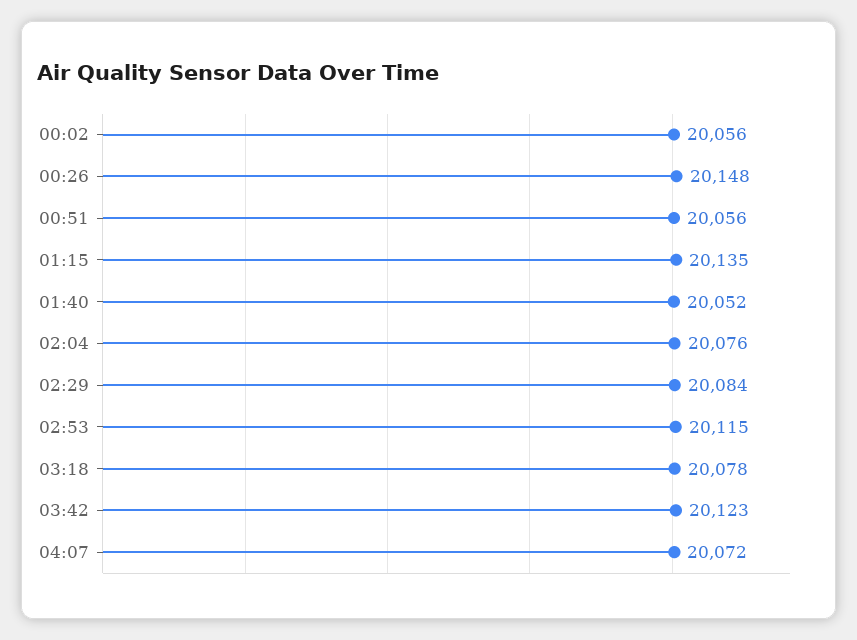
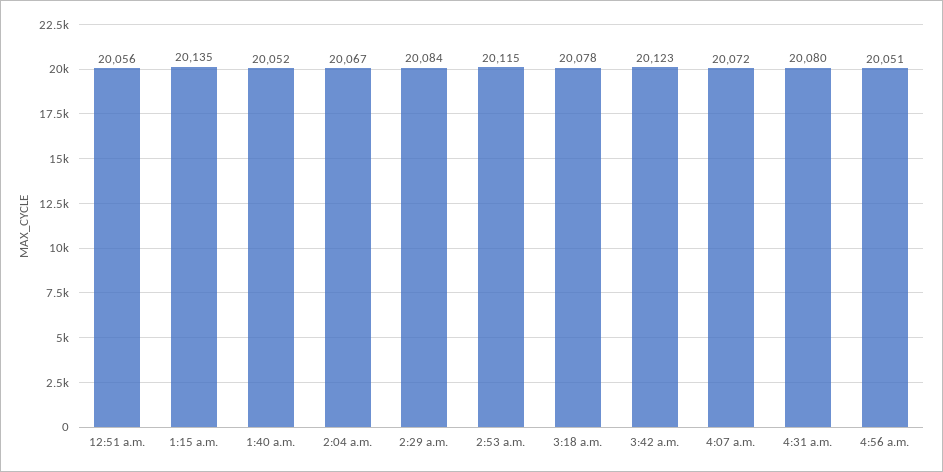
00:02: 20056 -> none
00:26: 20148 -> none
02:04: 20076 -> 20067
4:31 a.m.: none -> 20080
4:56 a.m.: none -> 20051

